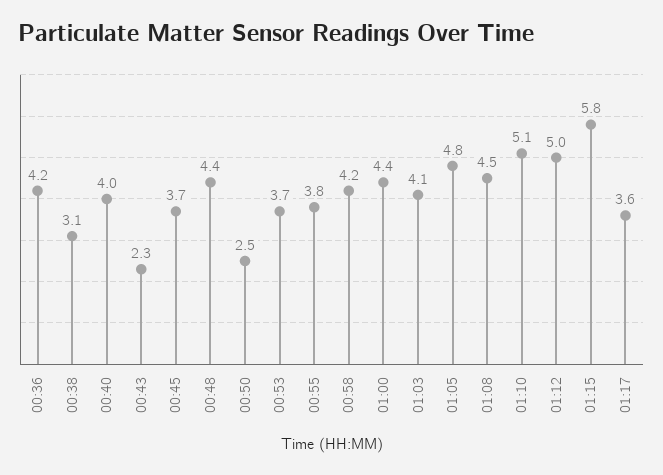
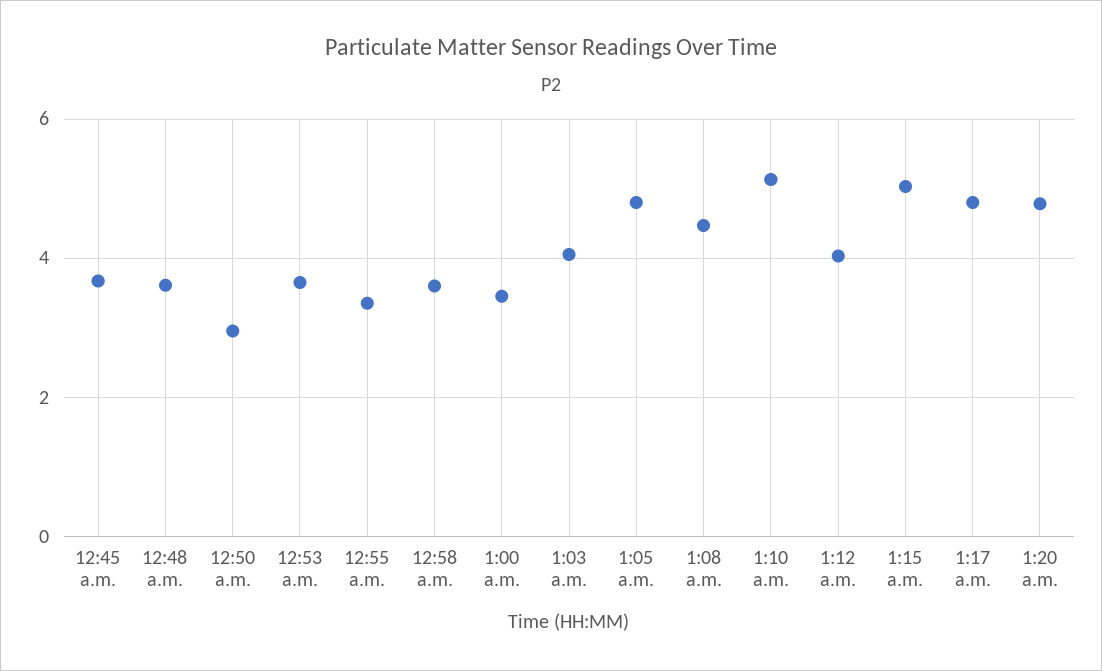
00:36: 4.2 -> none
00:38: 3.1 -> none
00:40: 4 -> none
00:43: 2.3 -> none
00:48: 4.4 -> 3.6
00:50: 2.5 -> 3
00:55: 3.8 -> 3.4
00:58: 4.2 -> 3.6
01:00: 4.4 -> 3.4
01:12: 5 -> 4
01:15: 5.8 -> 5
01:17: 3.6 -> 4.8
1:20 a.m.: none -> 4.8

